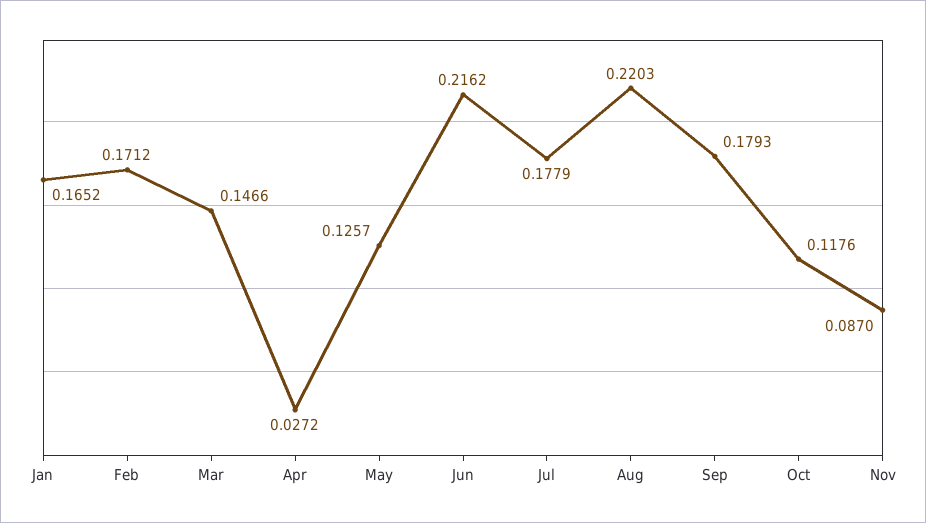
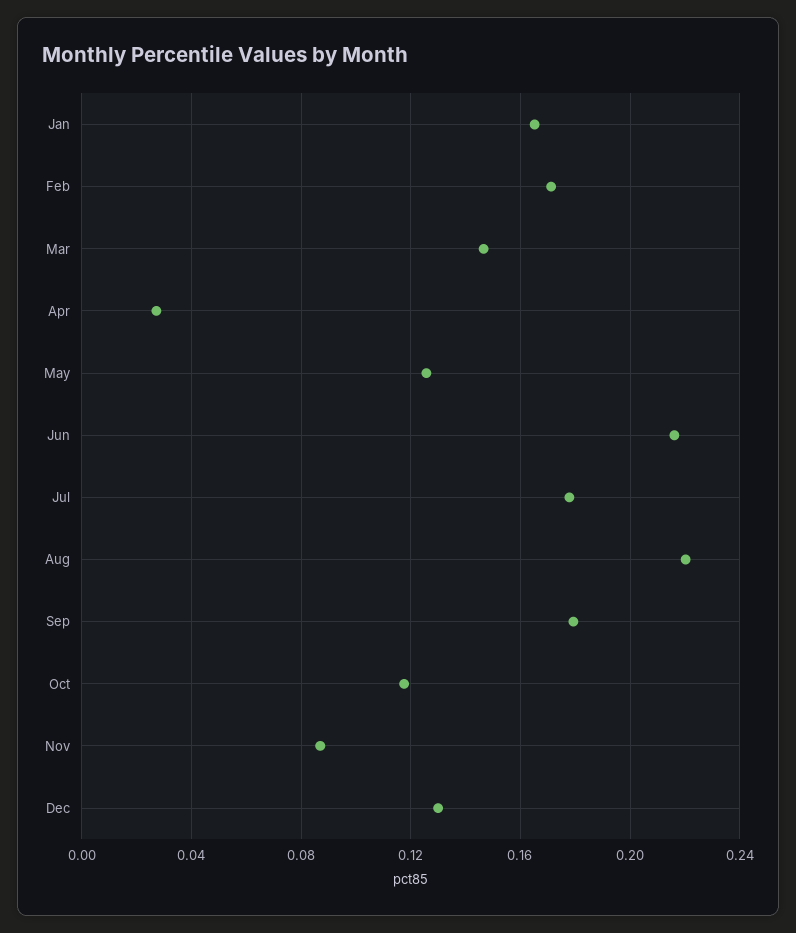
Dec: none -> 0.13

